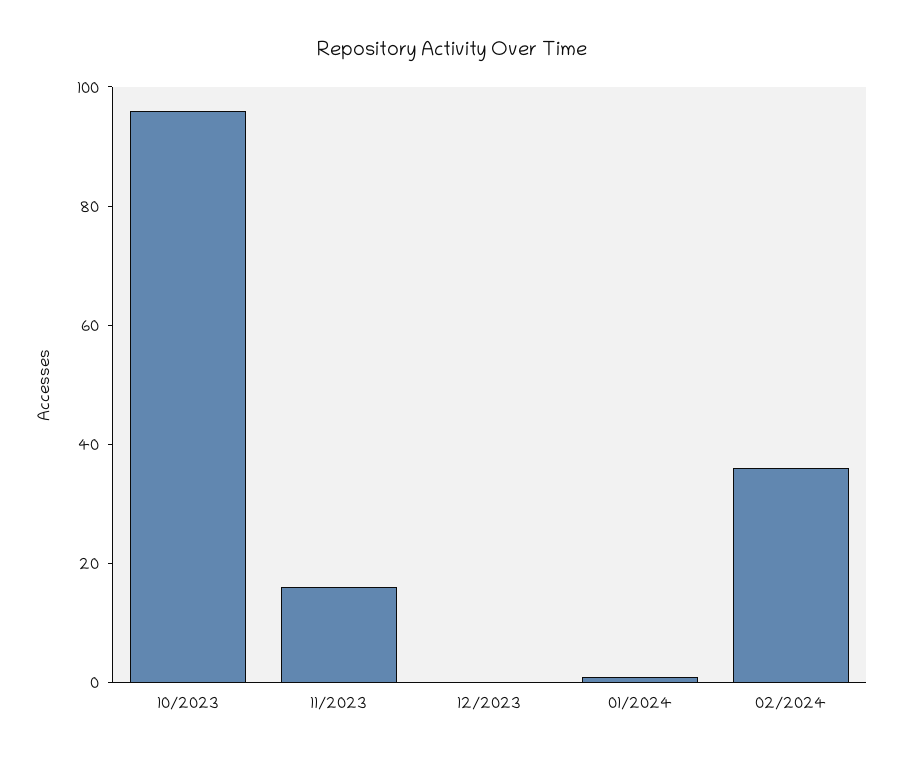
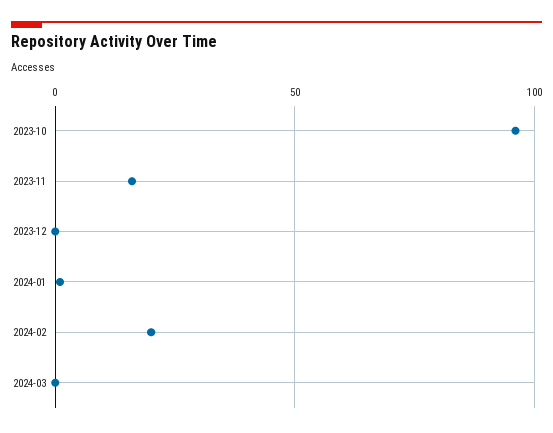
02/2024: 35 -> 20
2024-03: none -> 0

